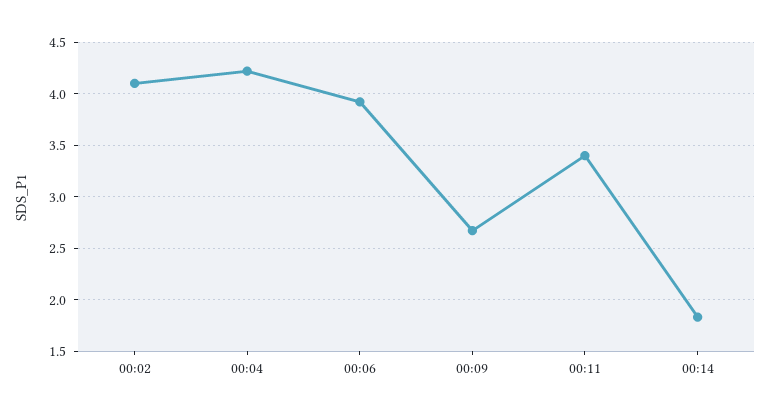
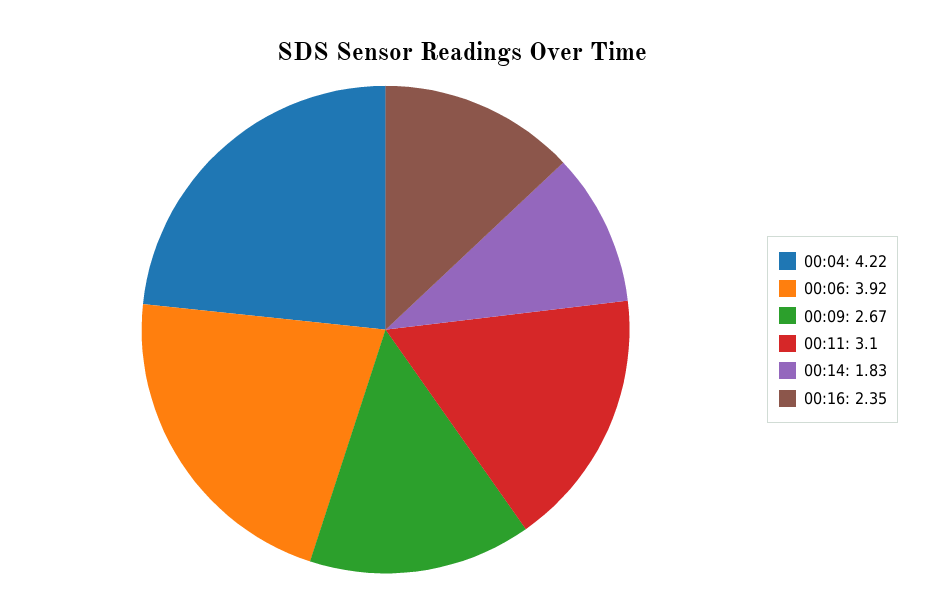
00:02: 4.1 -> none
00:11: 3.4 -> 3.1
00:16: none -> 2.35

